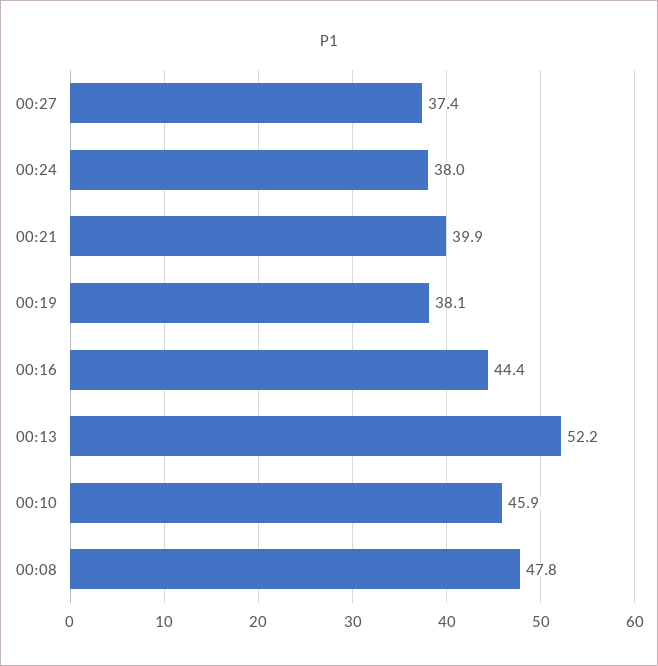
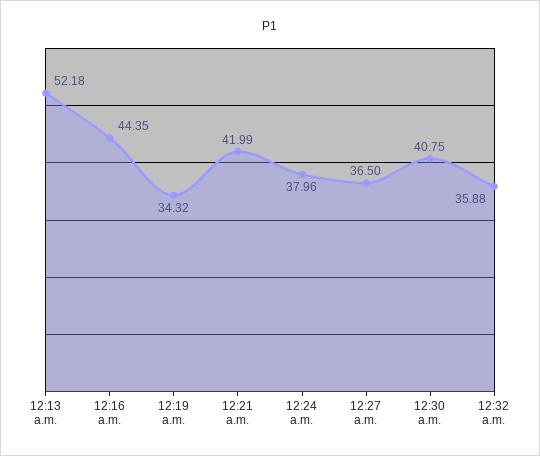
00:27: 37.4 -> 36.5
00:21: 39.9 -> 41.99
00:19: 38.1 -> 34.32
00:10: 45.9 -> none
00:08: 47.8 -> none
12:30 a.m.: none -> 40.75
12:32 a.m.: none -> 35.88

